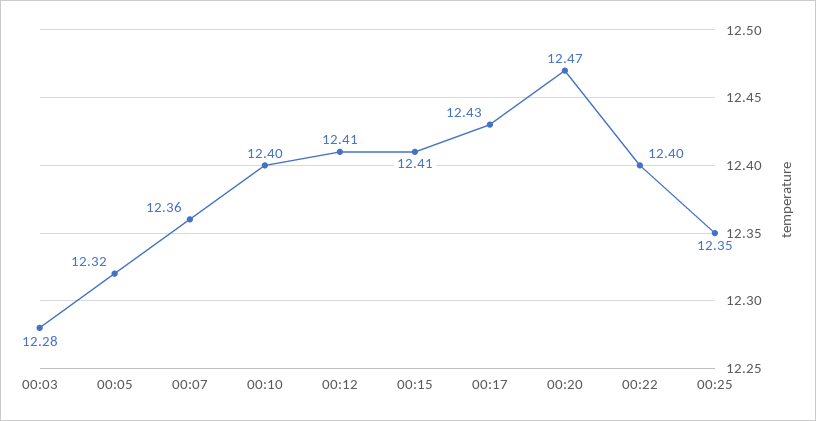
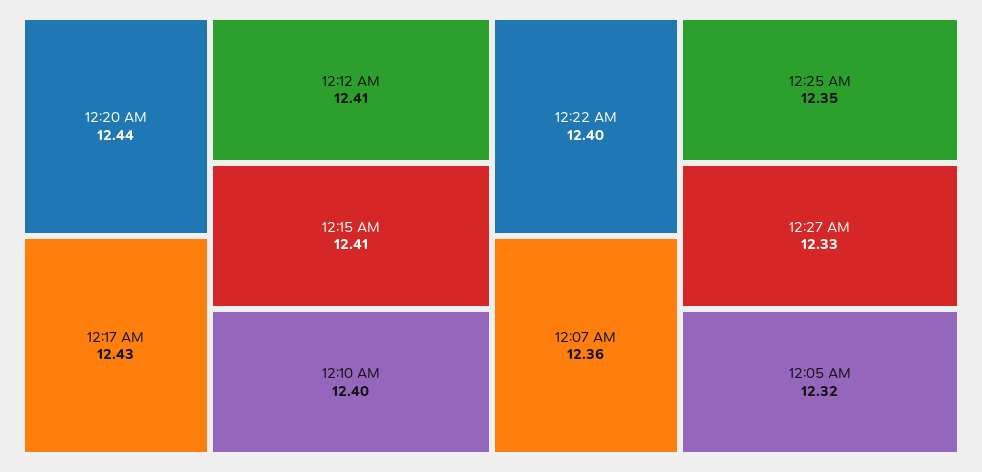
00:03: 12.28 -> none
00:20: 12.47 -> 12.44
12:27 AM: none -> 12.33

